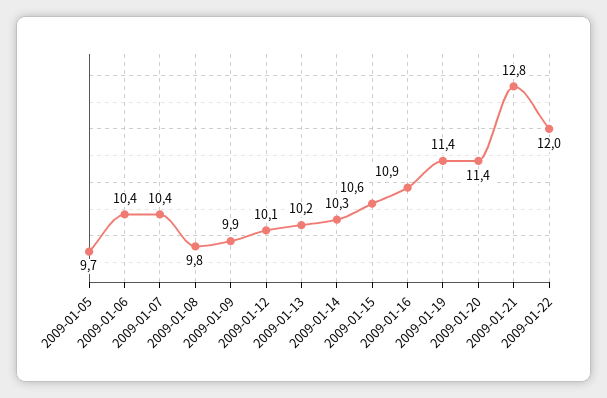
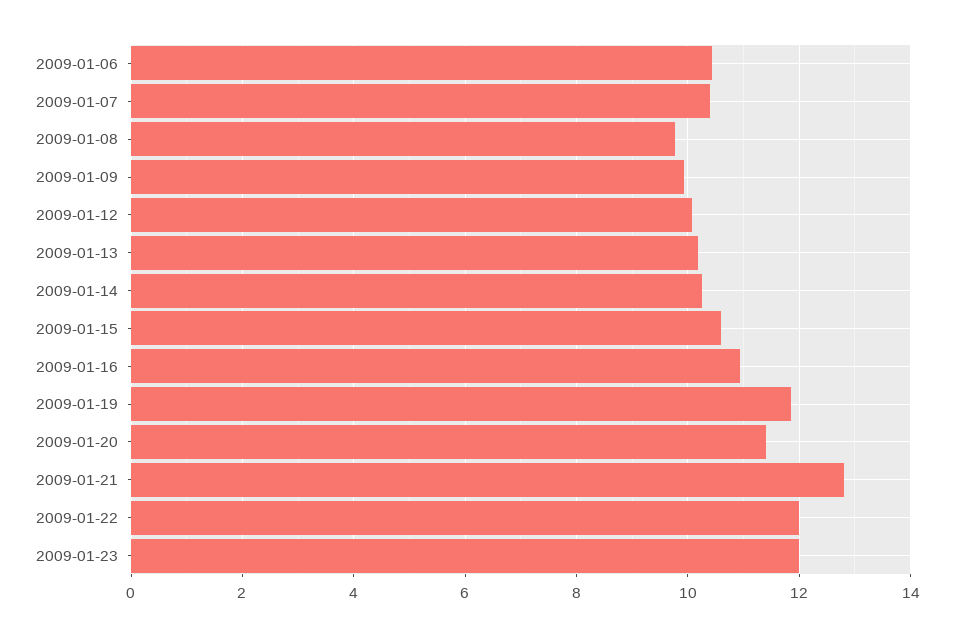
2009-01-05: 9.7 -> none
2009-01-19: 11.4 -> 11.8
2009-01-23: none -> 12

